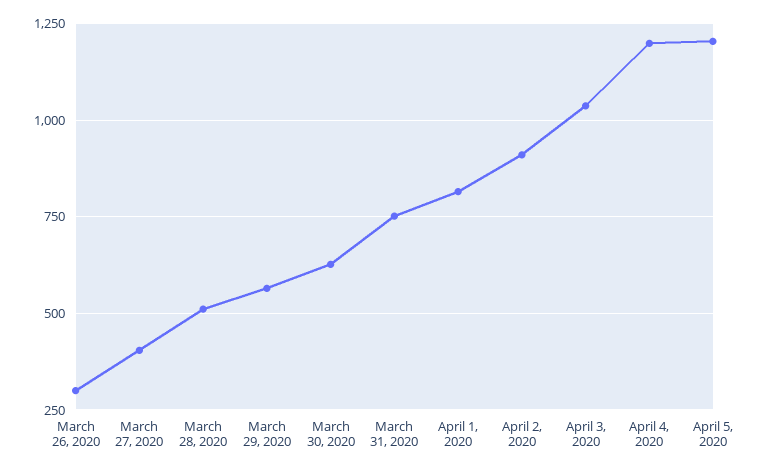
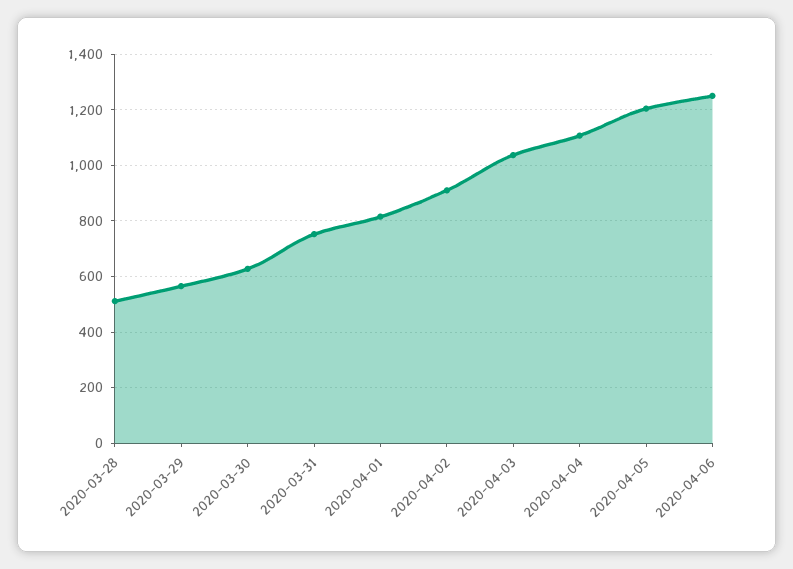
March 26, 2020: 300 -> none
March 27, 2020: 400 -> none
April 4, 2020: 1200 -> 1100
2020-04-06: none -> 1250

